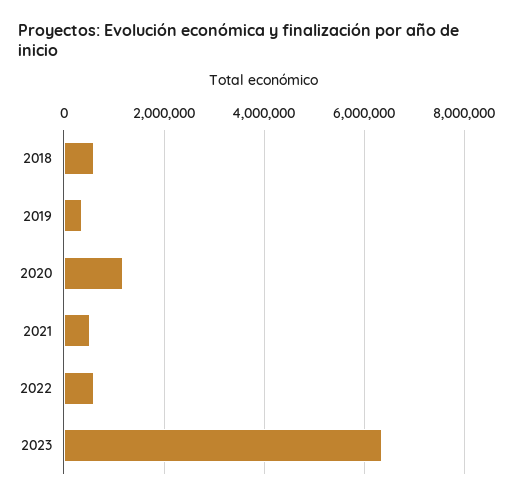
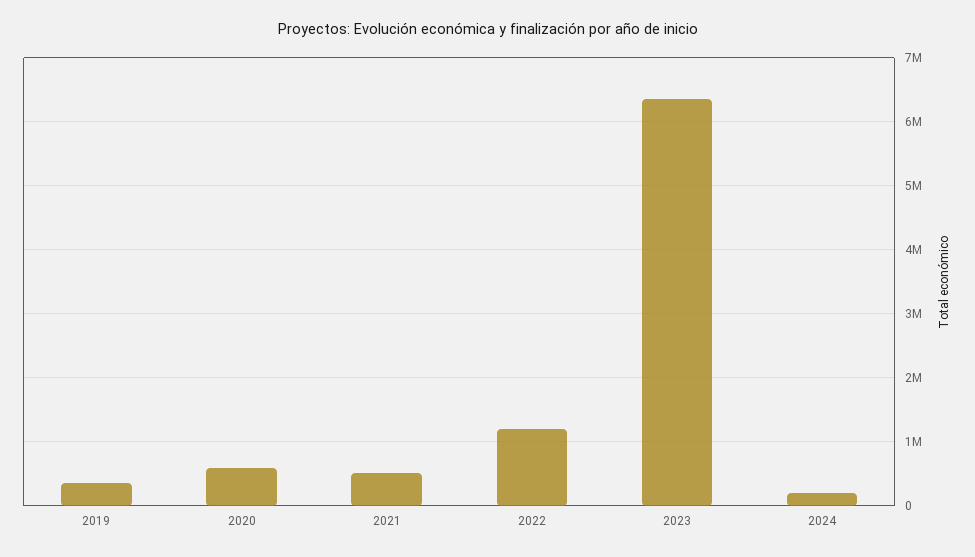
2018: 600000 -> none
2020: 1200000 -> 600000
2022: 600000 -> 1200000
2024: none -> 200000

